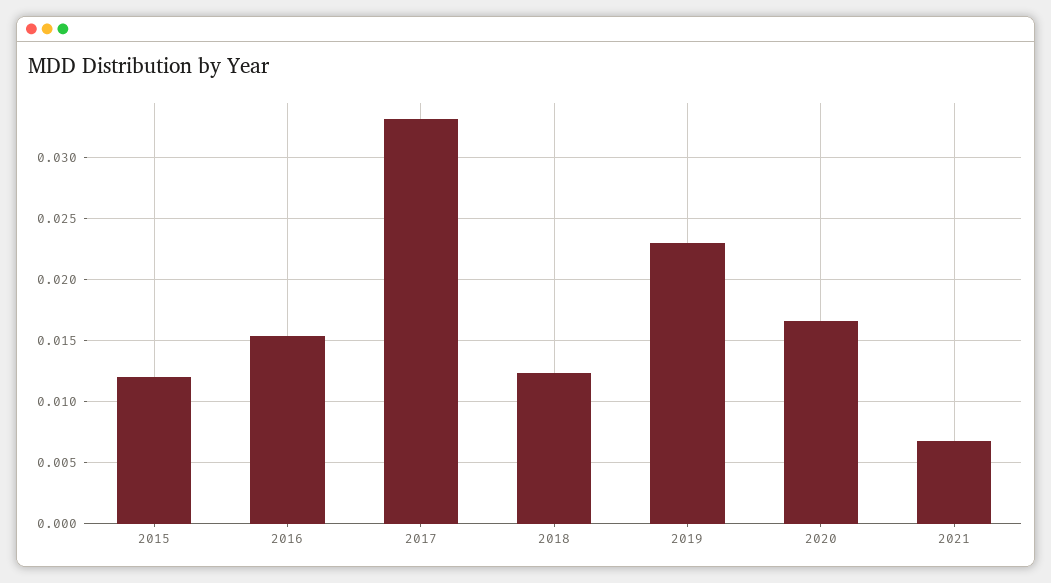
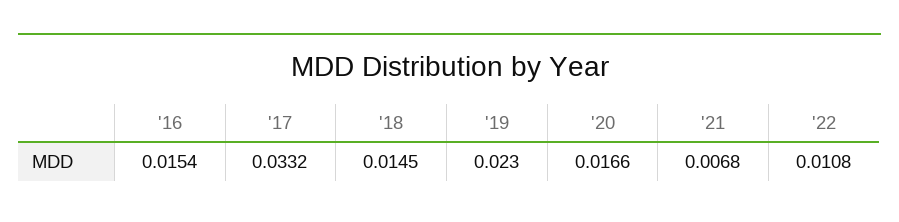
2015: 0.012 -> none
2018: 0.0125 -> 0.0145
'22: none -> 0.0108

